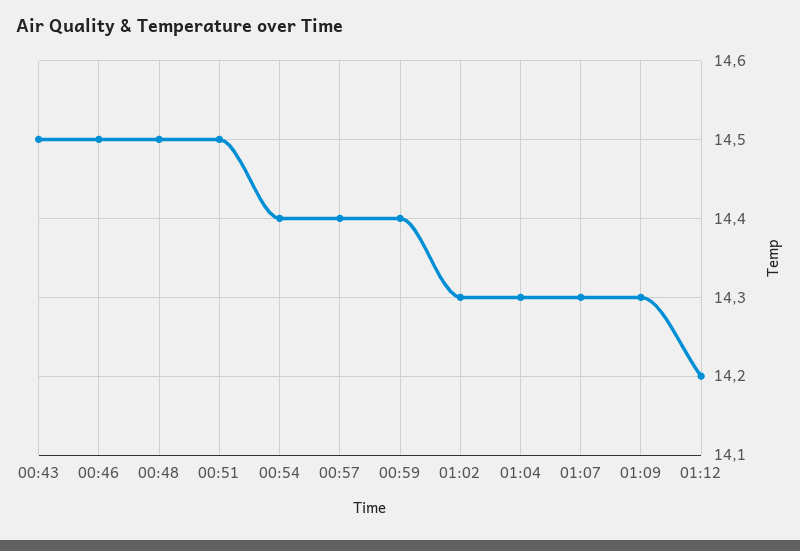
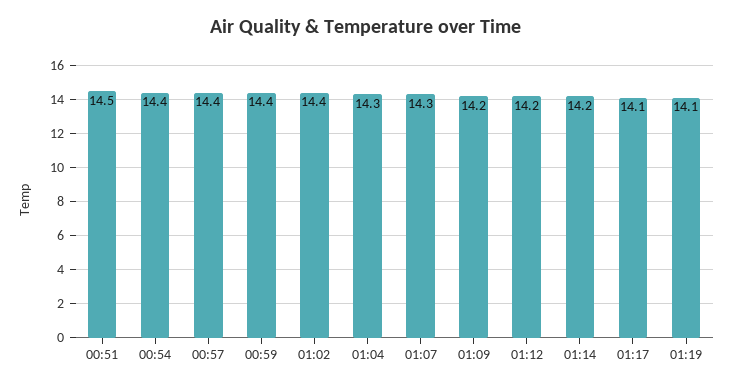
00:43: 14.5 -> none
00:46: 14.5 -> none
00:48: 14.5 -> none
01:02: 14.3 -> 14.4
01:09: 14.3 -> 14.2
01:14: none -> 14.2
01:17: none -> 14.1
01:19: none -> 14.1

